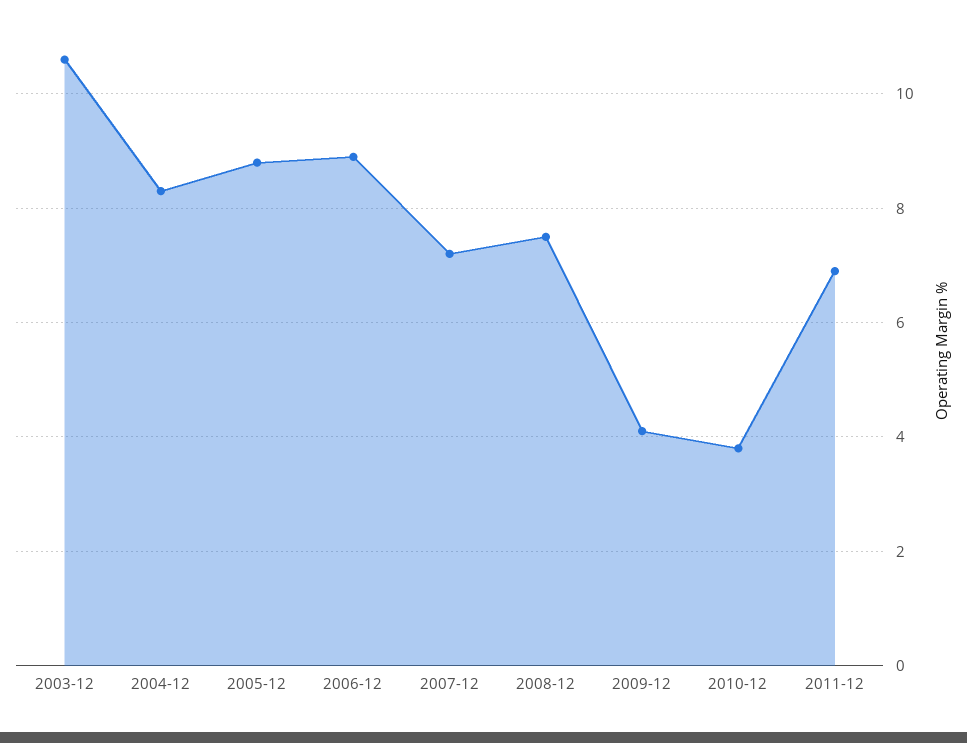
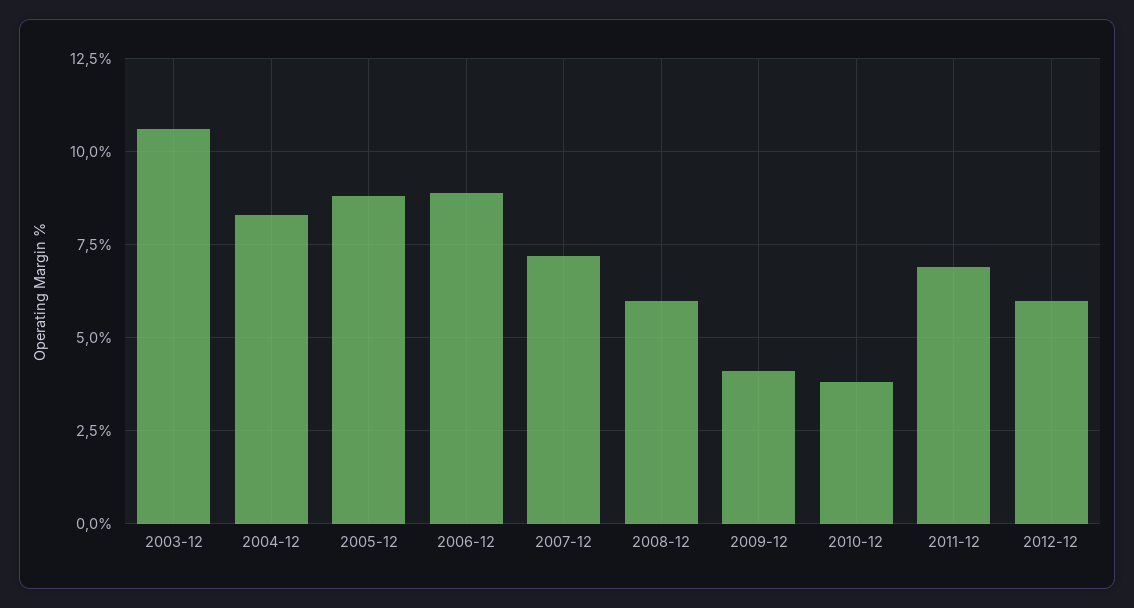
2008-12: 7.5 -> 6
2012-12: none -> 6

